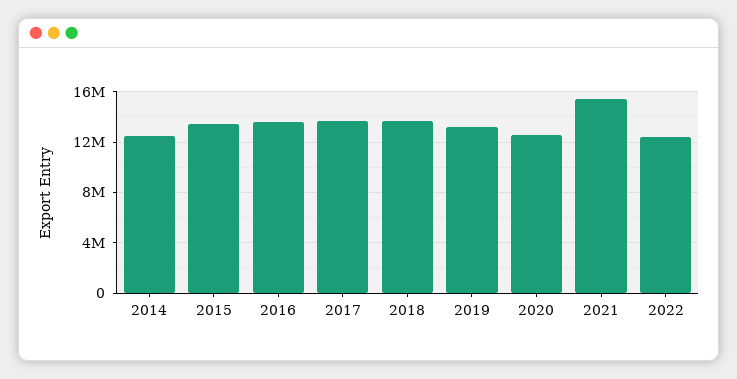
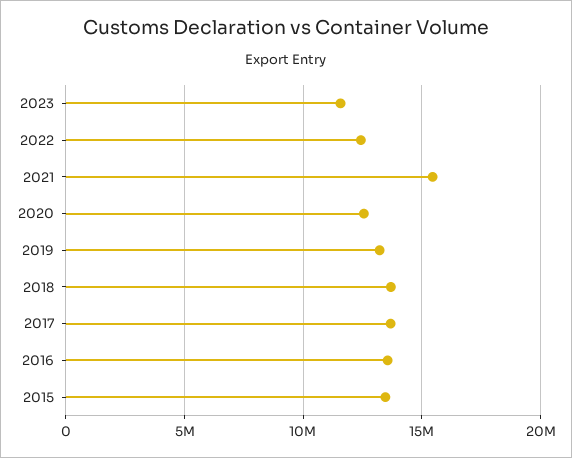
2014: 12500000 -> none
2023: none -> 11500000

